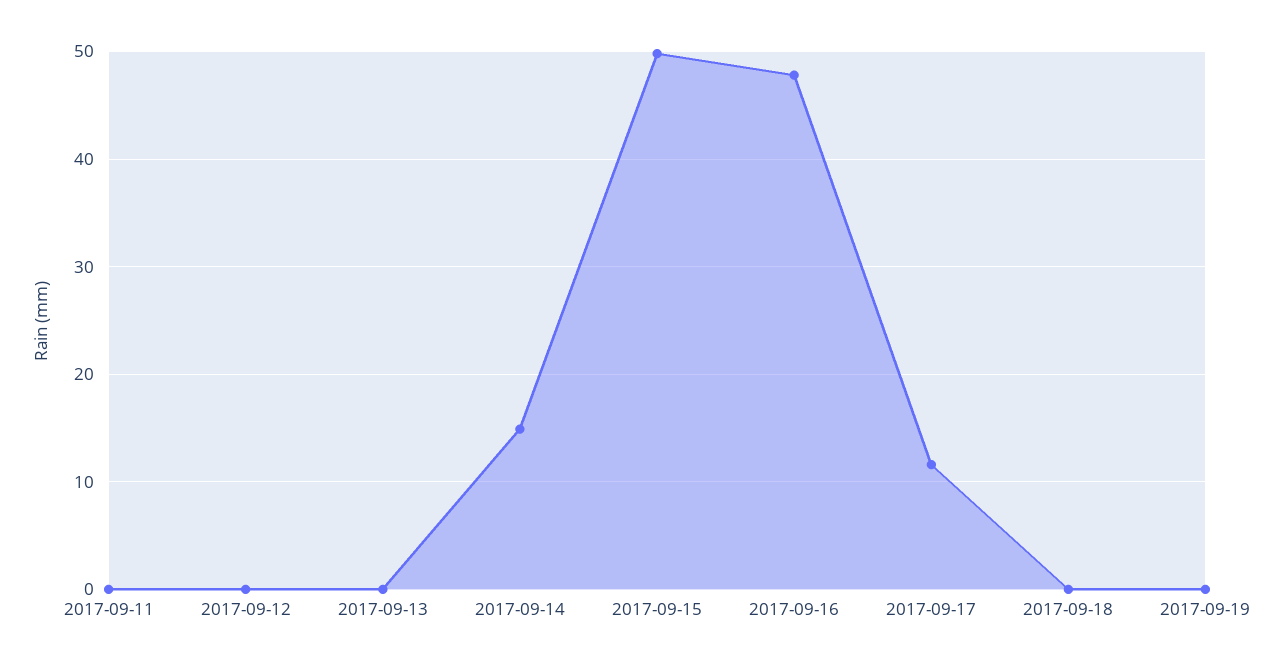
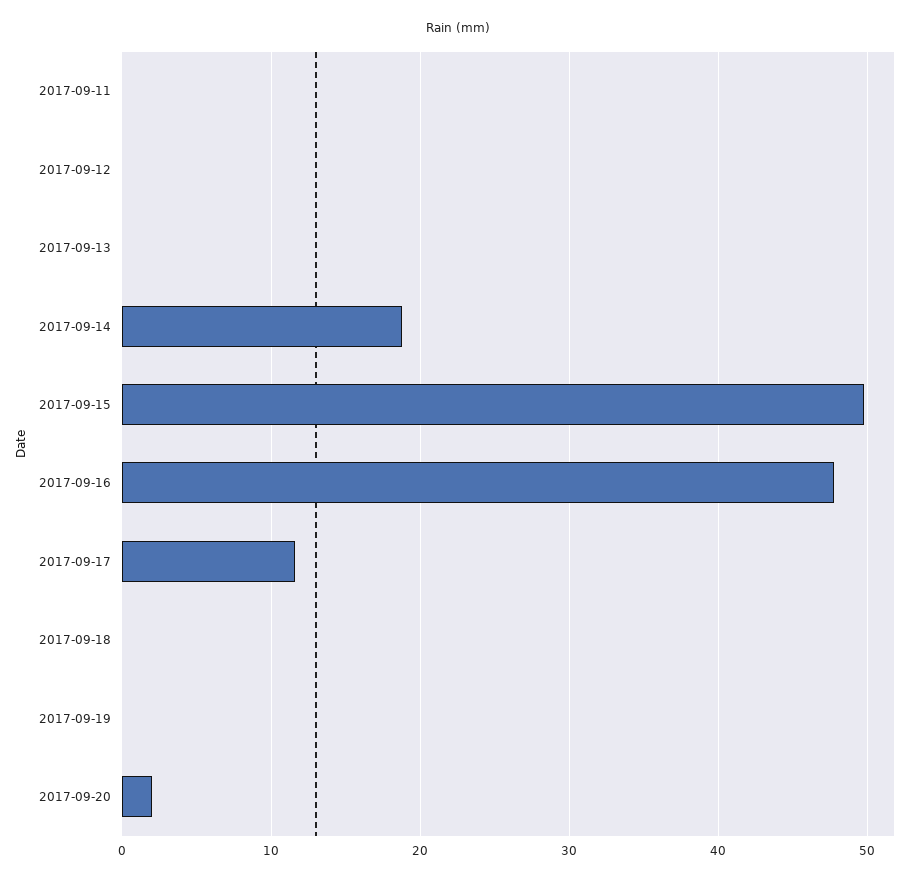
2017-09-14: 15 -> 19
2017-09-20: none -> 2

